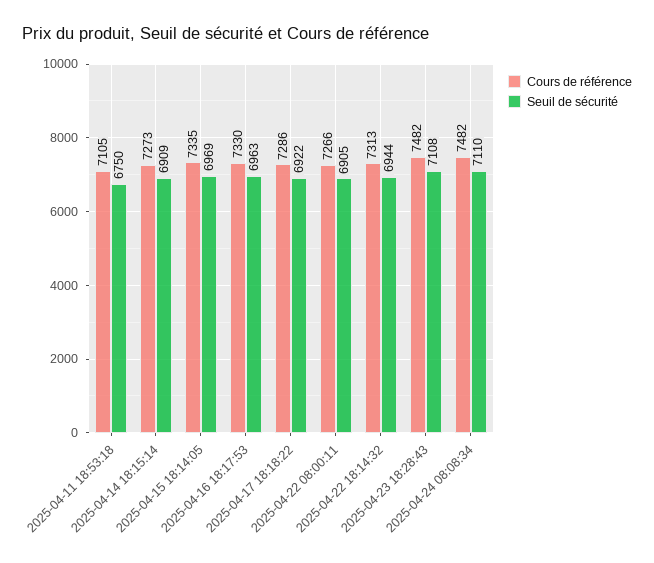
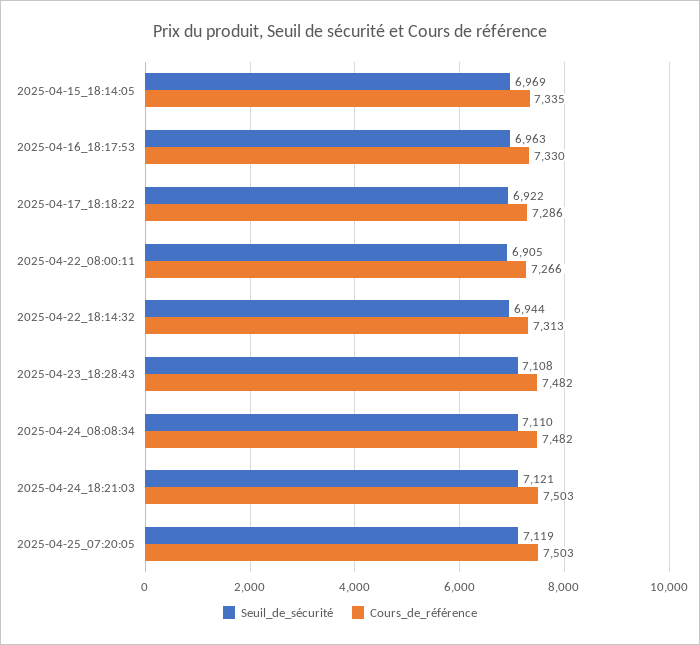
Cours de référence, 2025-04-11 18:53:18: 7105 -> none
Seuil de sécurité, 2025-04-11 18:53:18: 6750 -> none
Cours de référence, 2025-04-14 18:15:14: 7273 -> none
Seuil de sécurité, 2025-04-14 18:15:14: 6909 -> none
Seuil de sécurité, 2025-04-24_18:21:03: none -> 7121
Cours de référence, 2025-04-24_18:21:03: none -> 7503
Seuil de sécurité, 2025-04-25_07:20:05: none -> 7119
Cours de référence, 2025-04-25_07:20:05: none -> 7503

